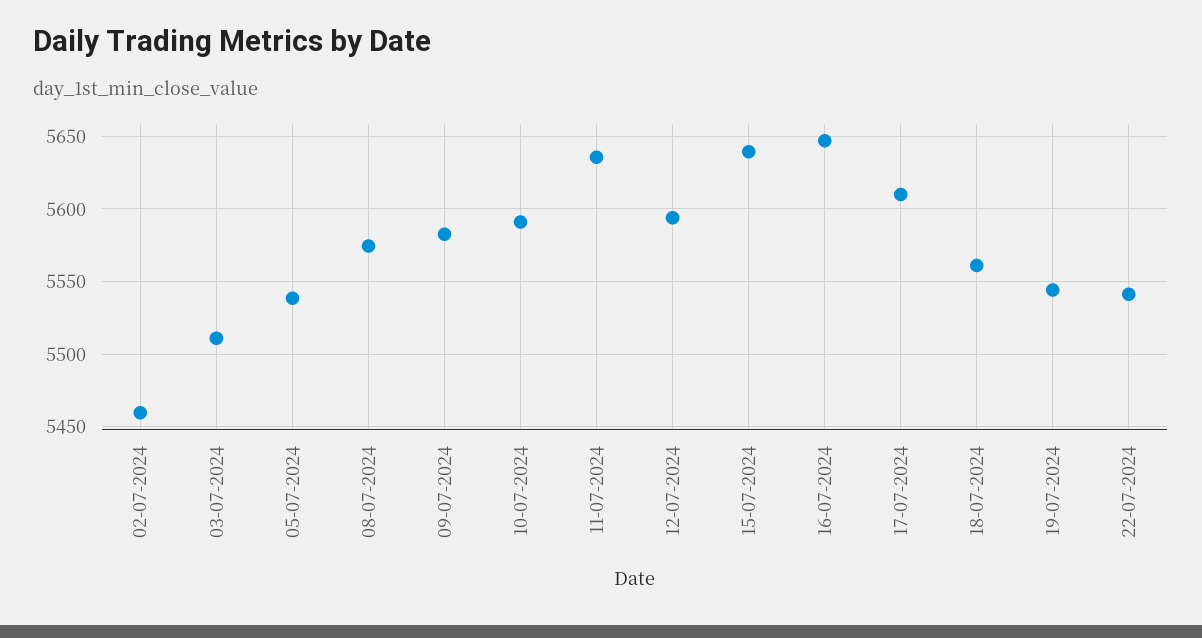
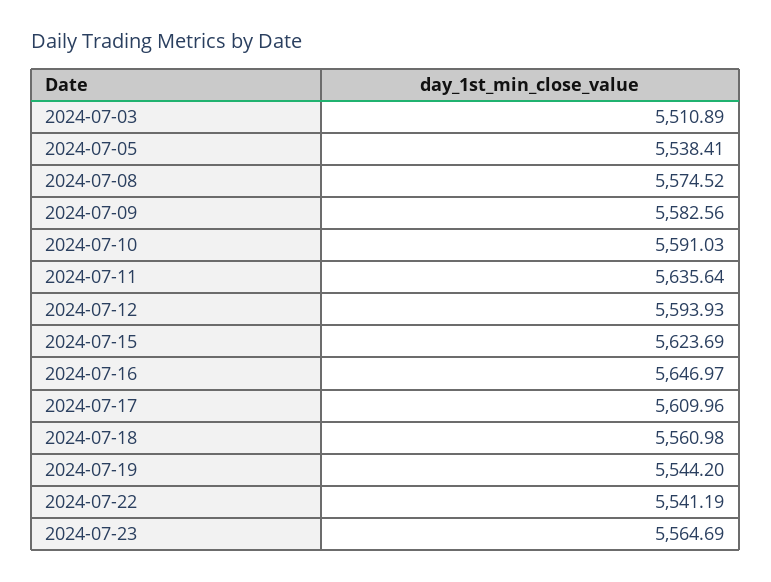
02-07-2024: 5460 -> none
15-07-2024: 5640 -> 5623.69
2024-07-23: none -> 5564.69

